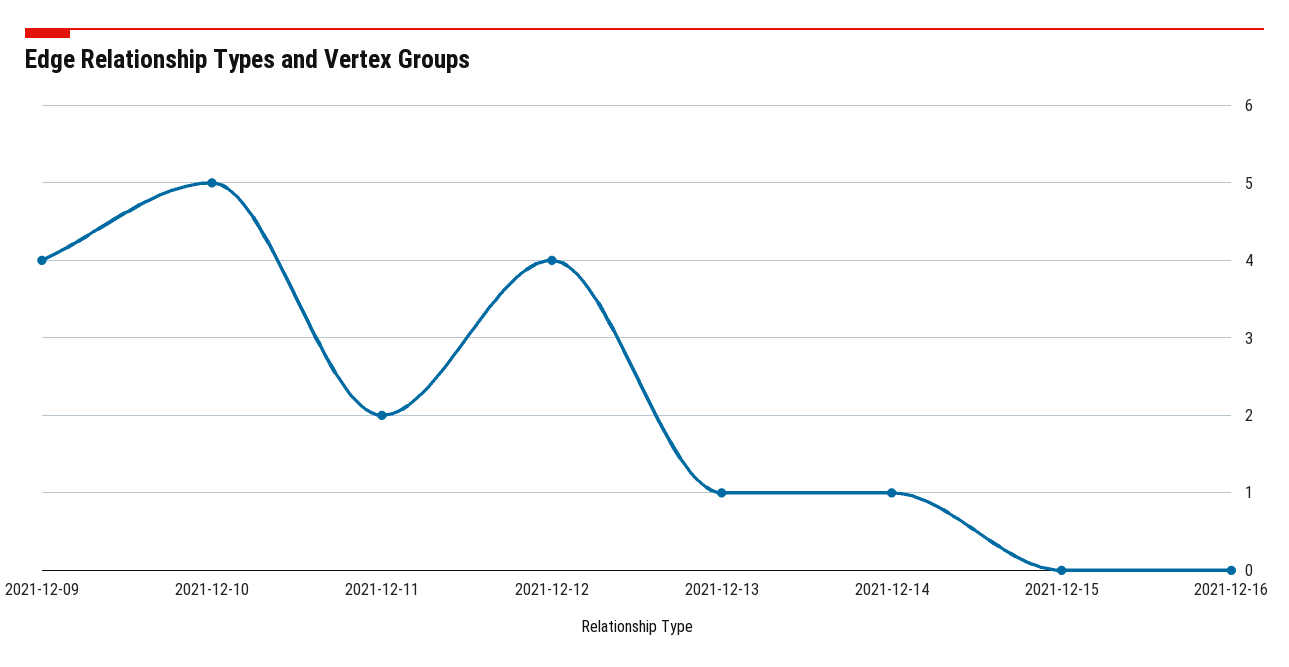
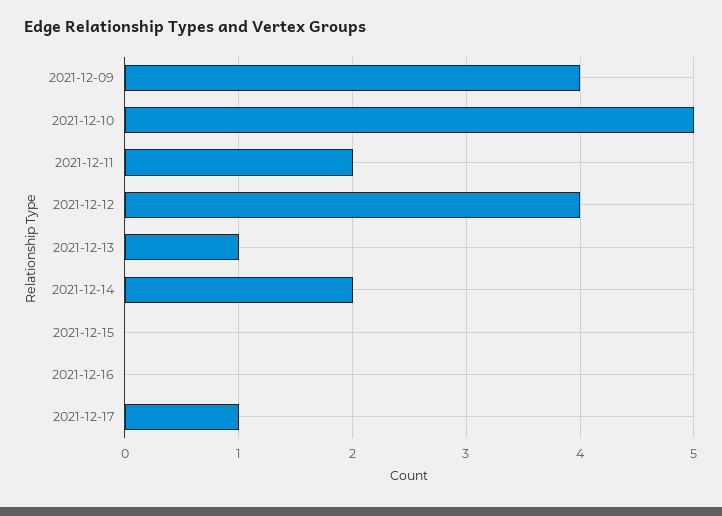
2021-12-14: 1 -> 2
2021-12-17: none -> 1

